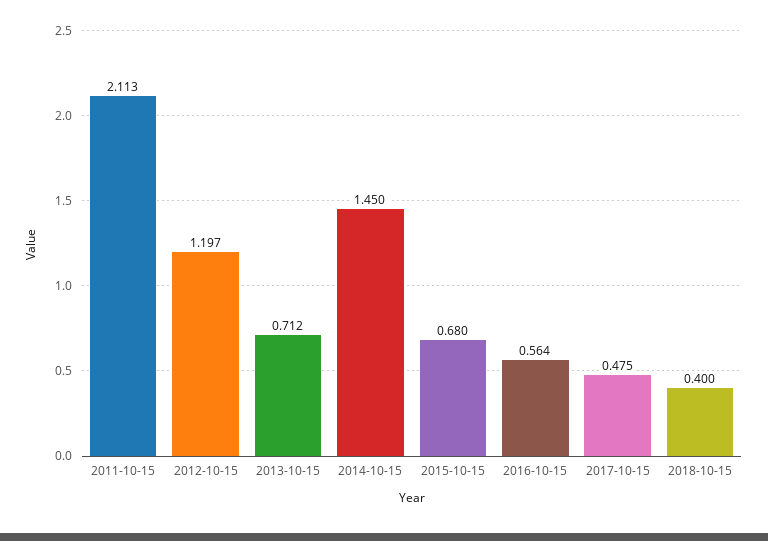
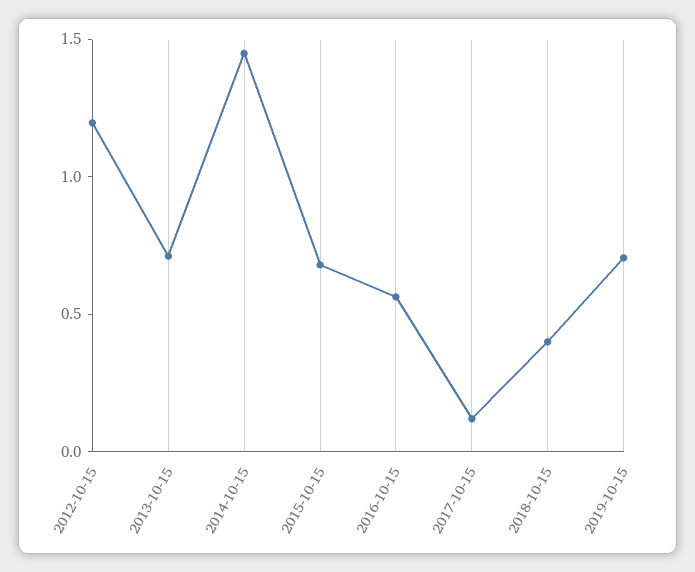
2011-10-15: 2.113 -> none
2017-10-15: 0.475 -> 0.1
2019-10-15: none -> 0.7

